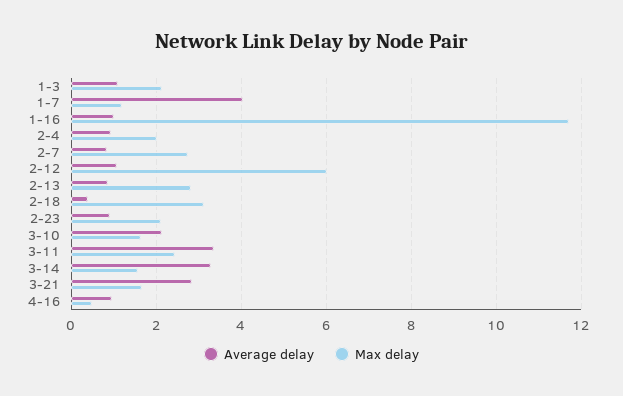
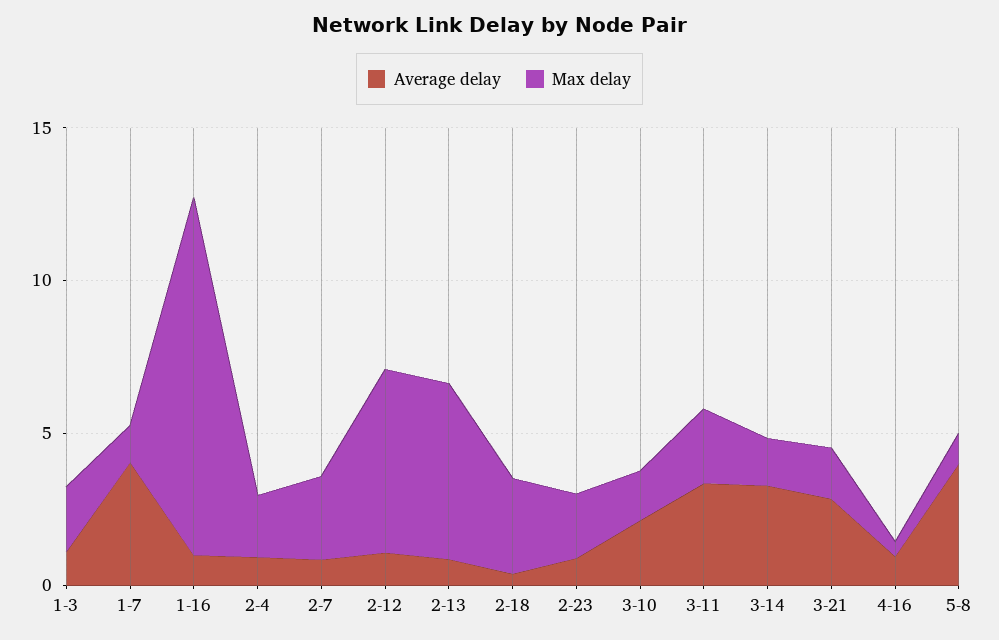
Max delay, 2-13: 2.8 -> 6
Average delay, 5-8: none -> 4
Max delay, 5-8: none -> 1

